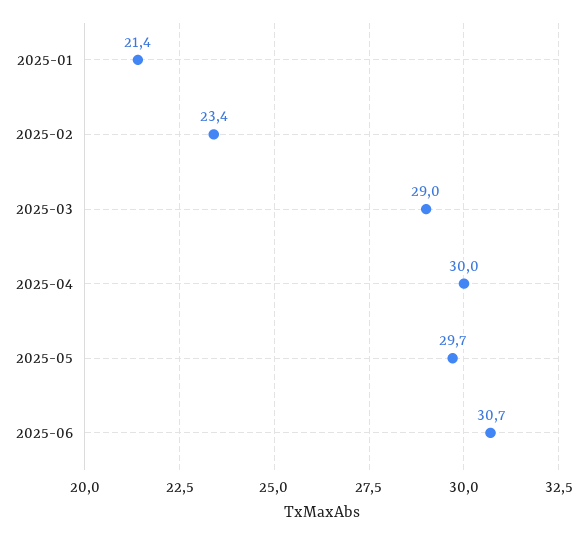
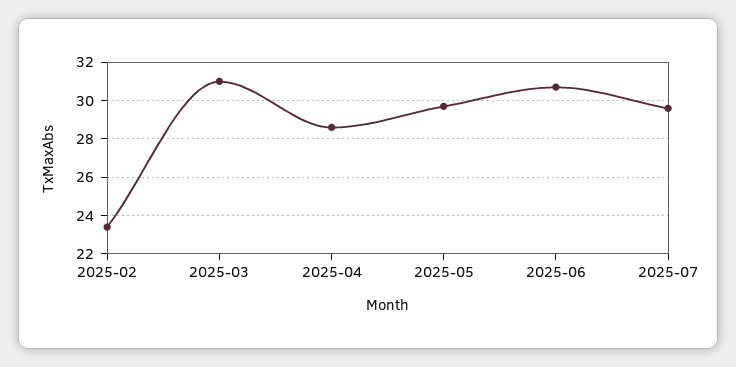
2025-01: 21.4 -> none
2025-03: 29 -> 31
2025-04: 30 -> 28.5
2025-07: none -> 29.5

